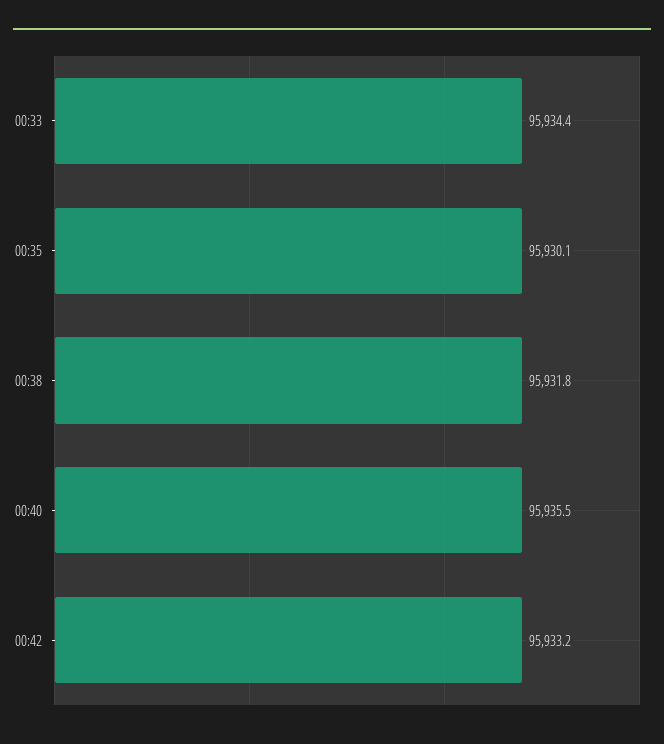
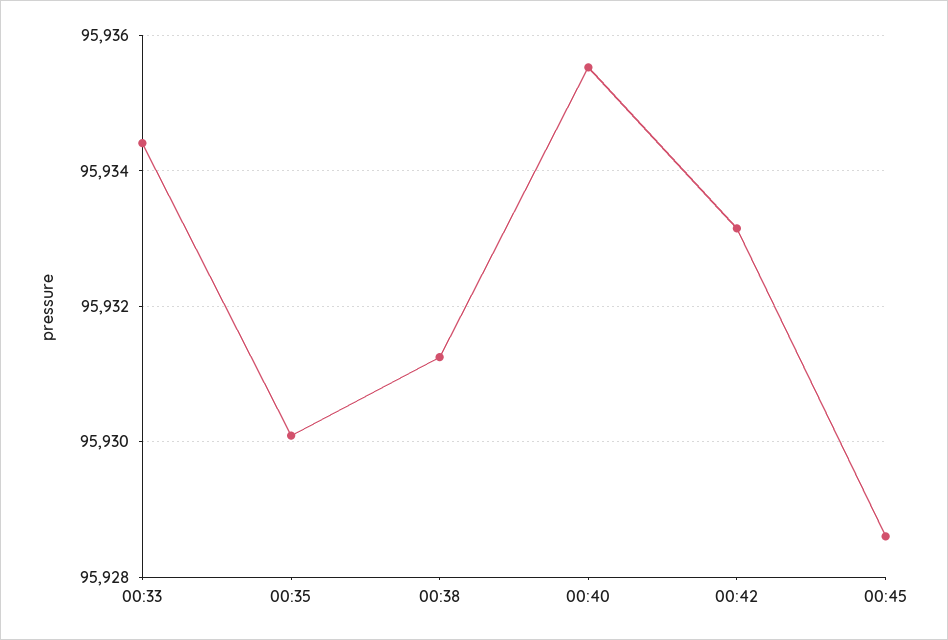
00:38: 95931.8 -> 95931.2
00:45: none -> 95928.6

